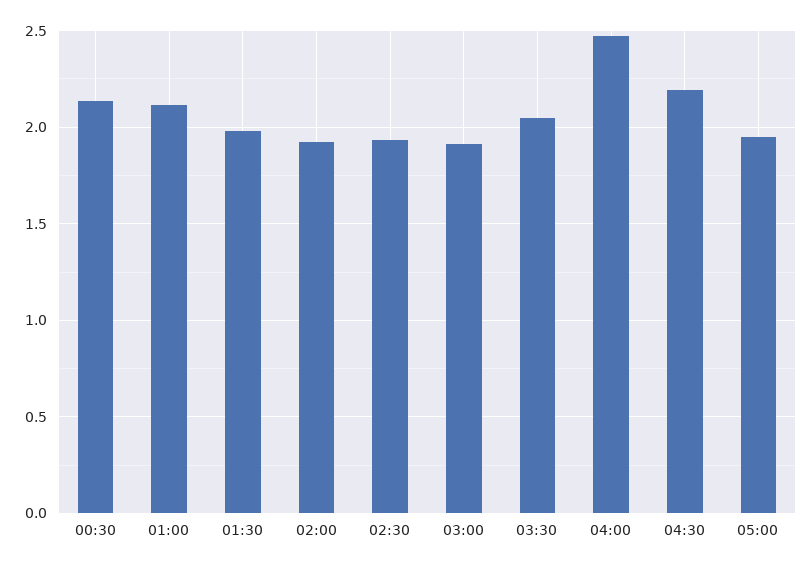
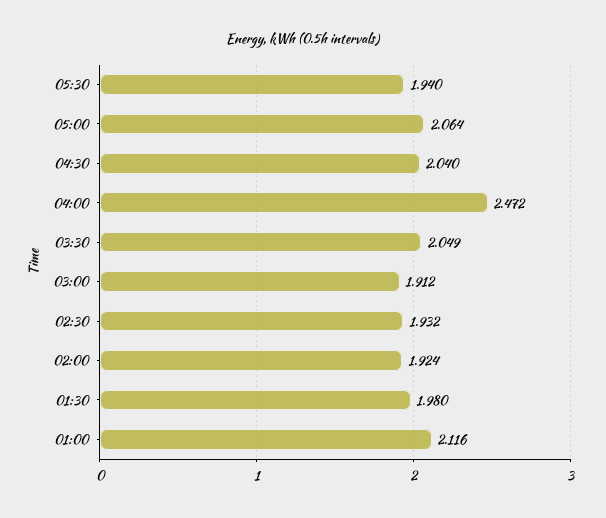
00:30: 2.15 -> none
04:30: 2.2 -> 2.04
05:00: 1.95 -> 2.064
05:30: none -> 1.94

